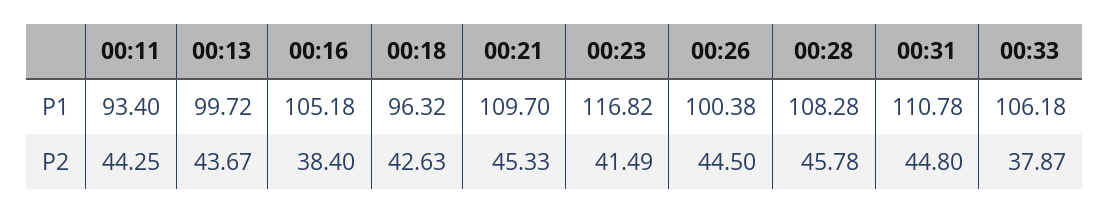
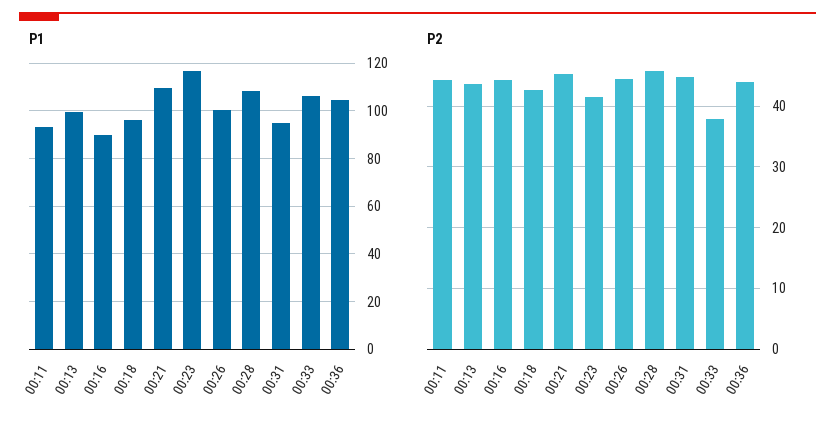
P1, 00:16: 105.18 -> 90
P1, 00:31: 110.78 -> 95
P2, 00:16: 38.4 -> 44
P1, 00:36: none -> 105
P2, 00:36: none -> 44

